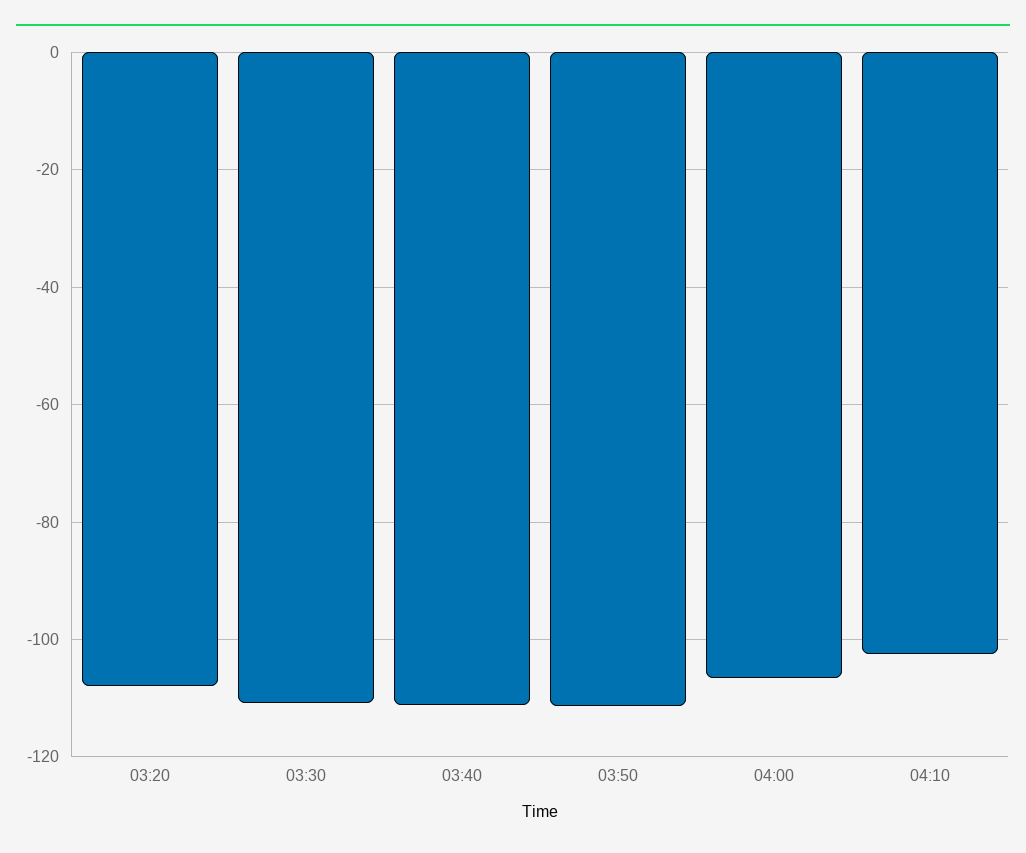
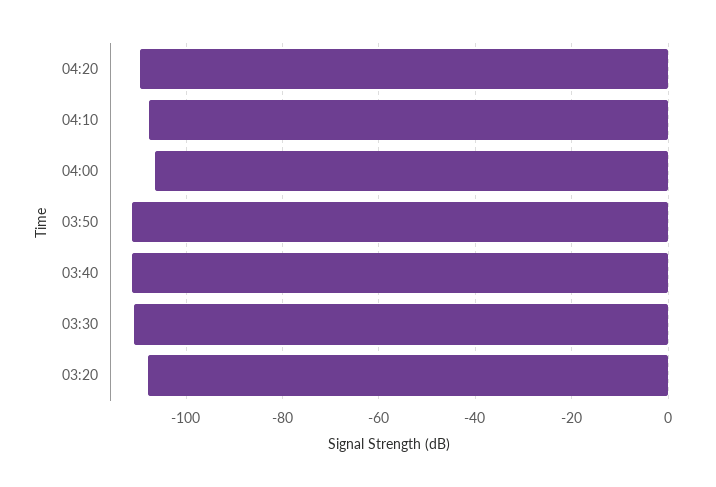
04:10: -102 -> -108
04:20: none -> -110

